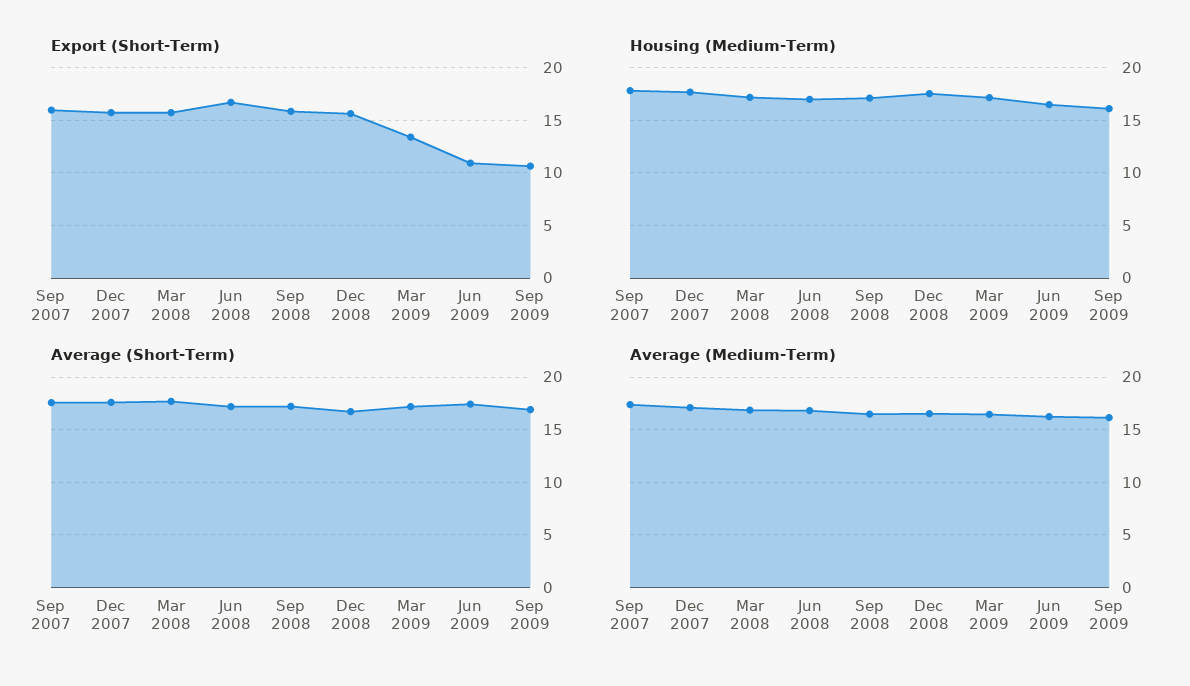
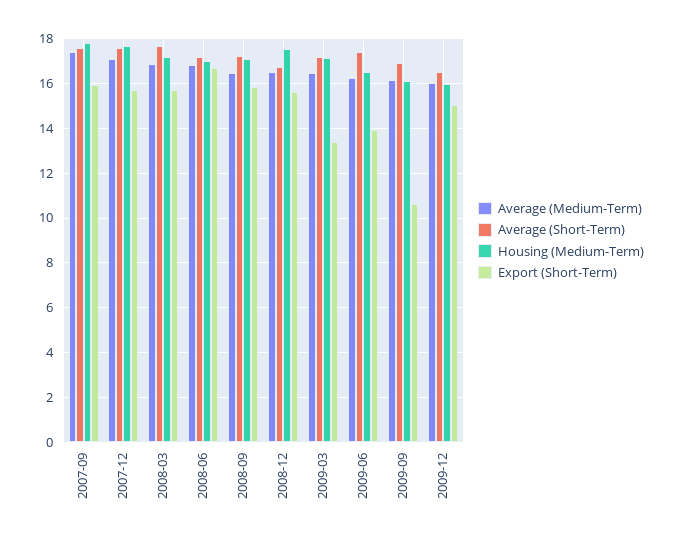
Export (Short-Term), Jun 2009: 11 -> 14
Average (Medium-Term), 2009-12: none -> 16
Average (Short-Term), 2009-12: none -> 16.5
Housing (Medium-Term), 2009-12: none -> 16
Export (Short-Term), 2009-12: none -> 15

